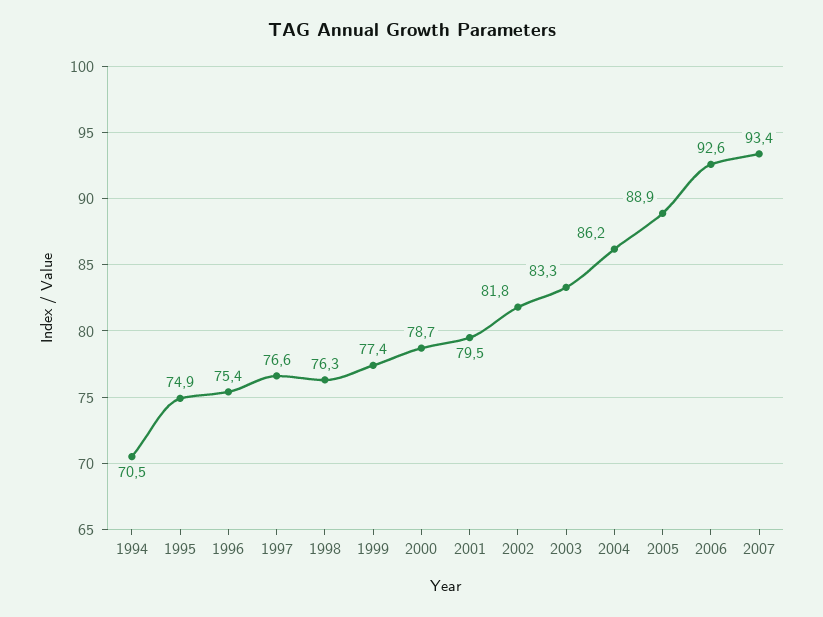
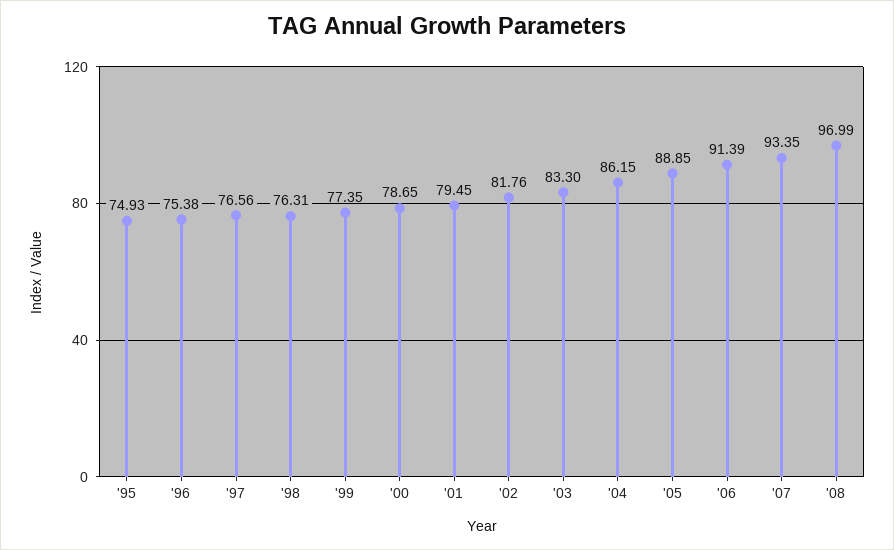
1994: 70.5 -> none
2006: 92.6 -> 91.39
'08: none -> 96.99

